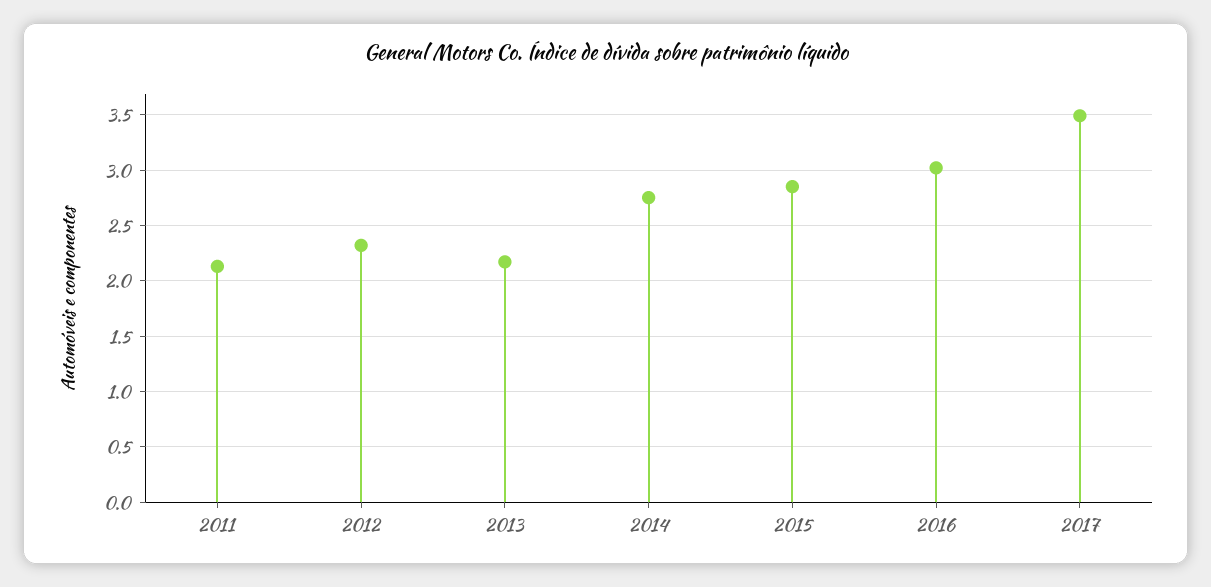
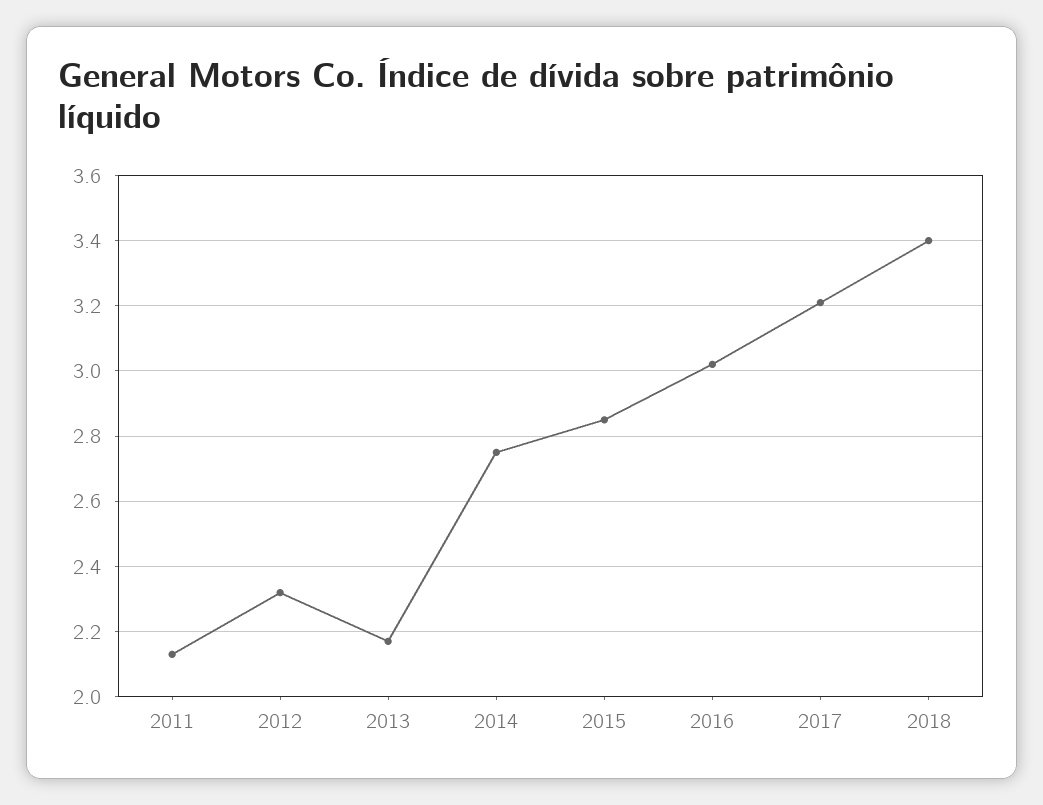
2017: 3.5 -> 3.2
2018: none -> 3.4

